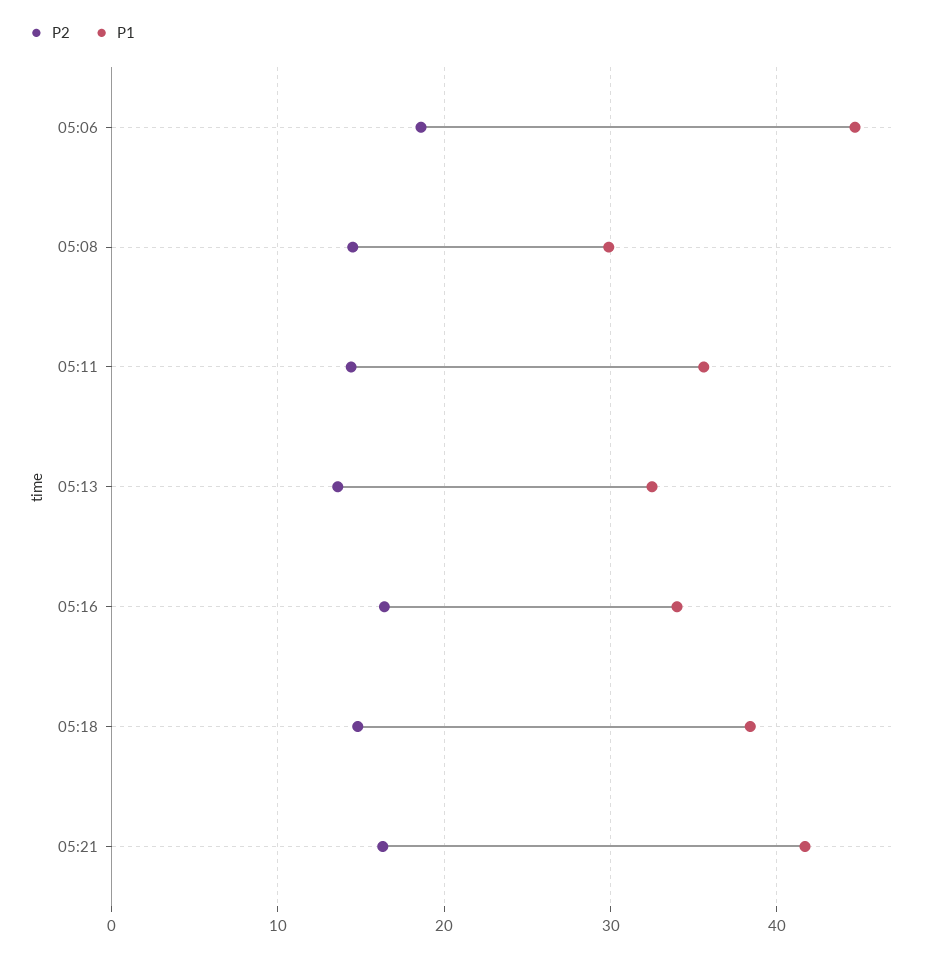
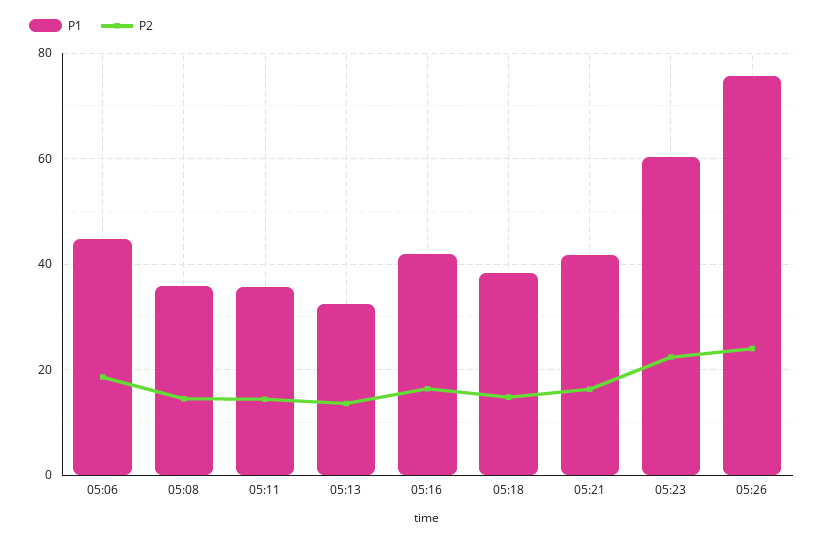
P1, 05:08: 30 -> 36
P1, 05:16: 34 -> 42
P1, 05:23: none -> 60
P2, 05:23: none -> 22
P1, 05:26: none -> 76
P2, 05:26: none -> 24

